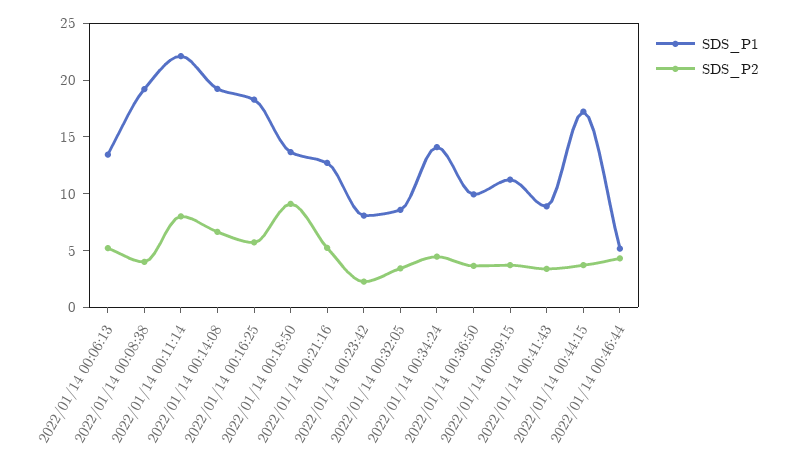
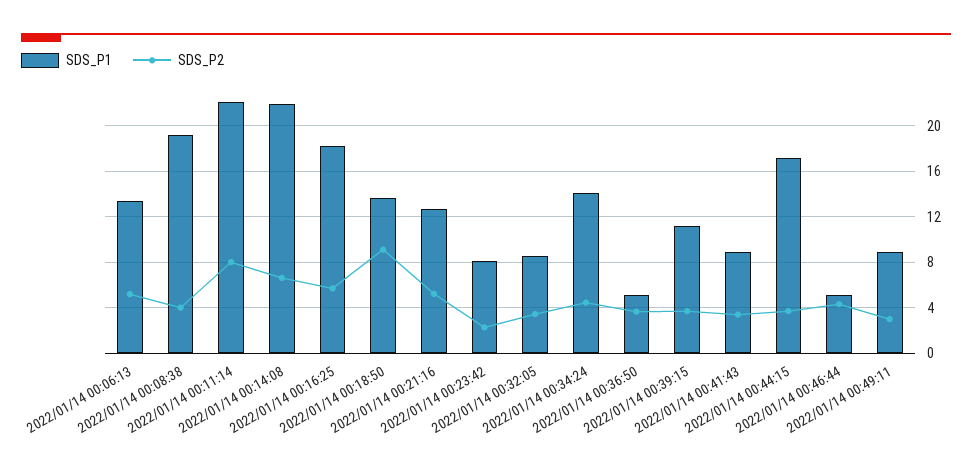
SDS_P1, 2022/01/14 00:14:08: 19 -> 22
SDS_P1, 2022/01/14 00:36:50: 10 -> 5
SDS_P1, 2022/01/14 00:49:11: none -> 9
SDS_P2, 2022/01/14 00:49:11: none -> 3

